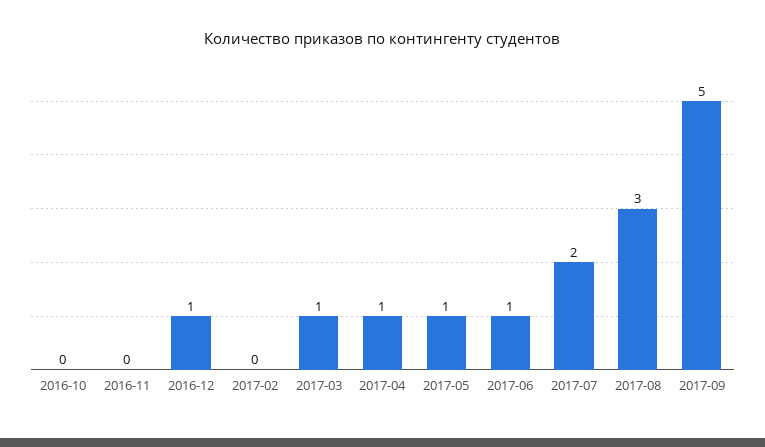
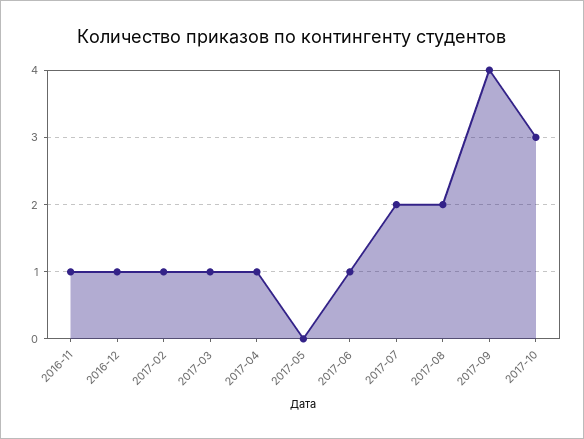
2016-10: 0 -> none
2016-11: 0 -> 1
2017-02: 0 -> 1
2017-05: 1 -> 0
2017-08: 3 -> 2
2017-09: 5 -> 4
2017-10: none -> 3

